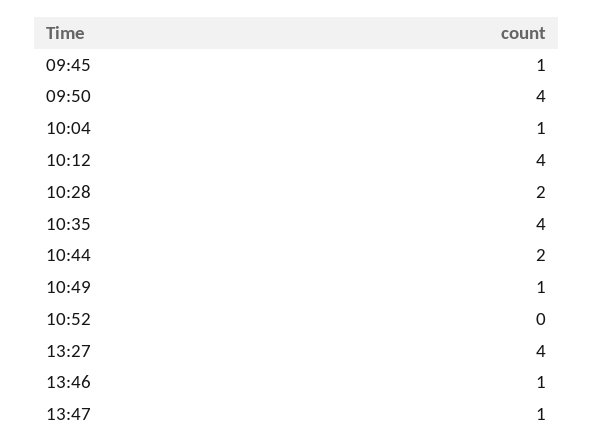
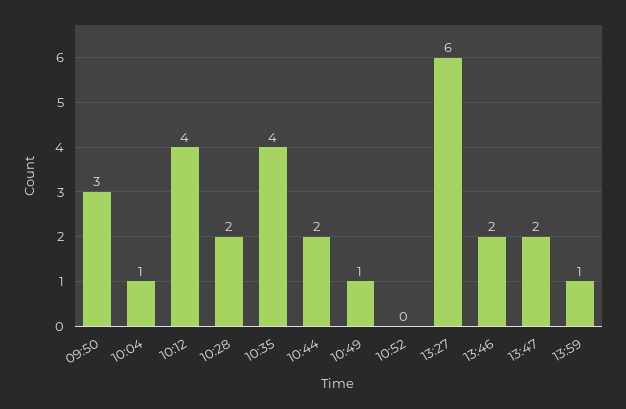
09:45: 1 -> none
09:50: 4 -> 3
13:27: 4 -> 6
13:46: 1 -> 2
13:47: 1 -> 2
13:59: none -> 1

